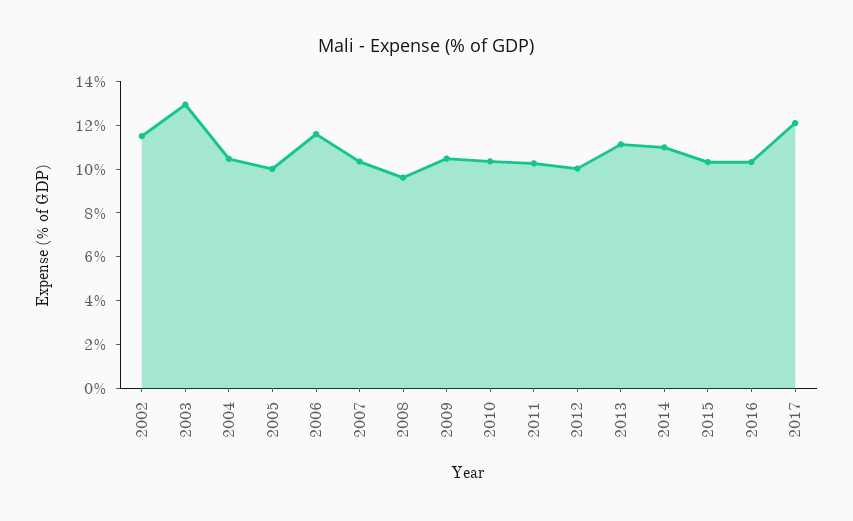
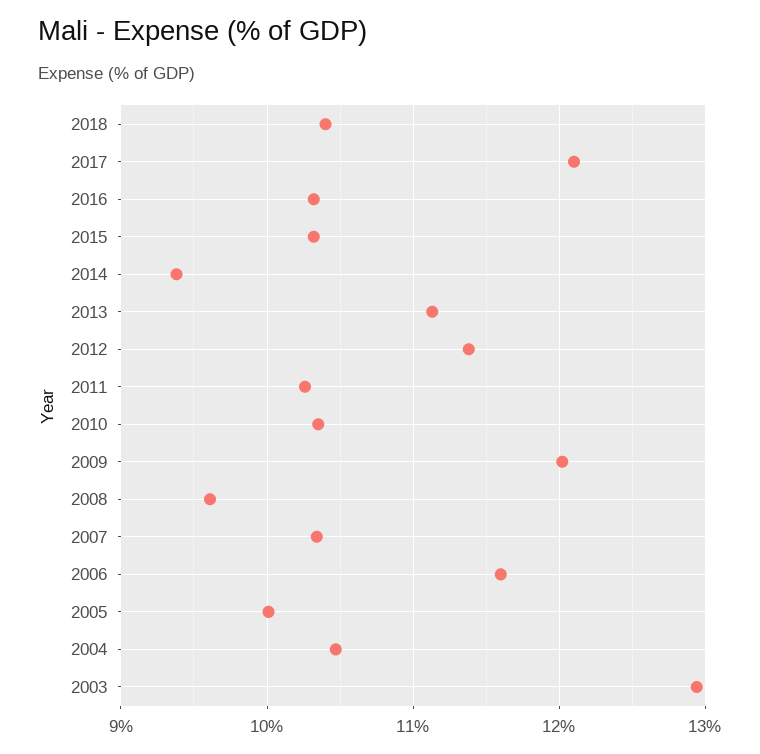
2002: 11.5 -> none
2009: 10.5 -> 12
2012: 10 -> 11.4
2014: 11 -> 9.4
2018: none -> 10.4

